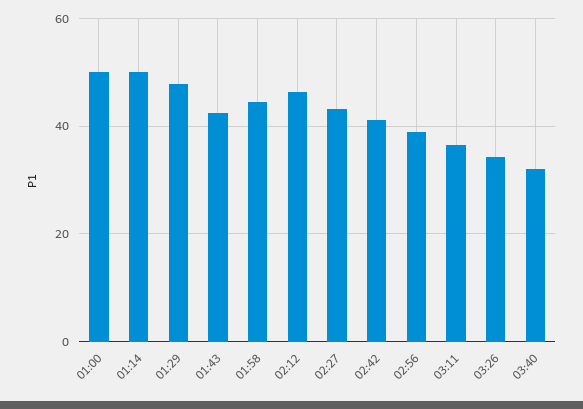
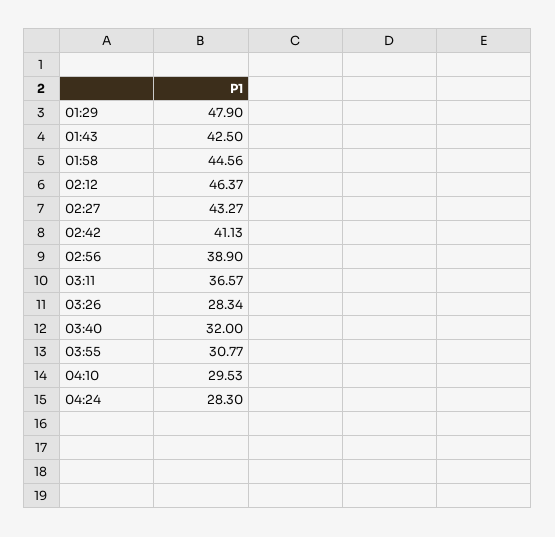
01:00: 50 -> none
01:14: 50 -> none
03:26: 34 -> 28.34
03:55: none -> 30.77
04:10: none -> 29.53
04:24: none -> 28.3

